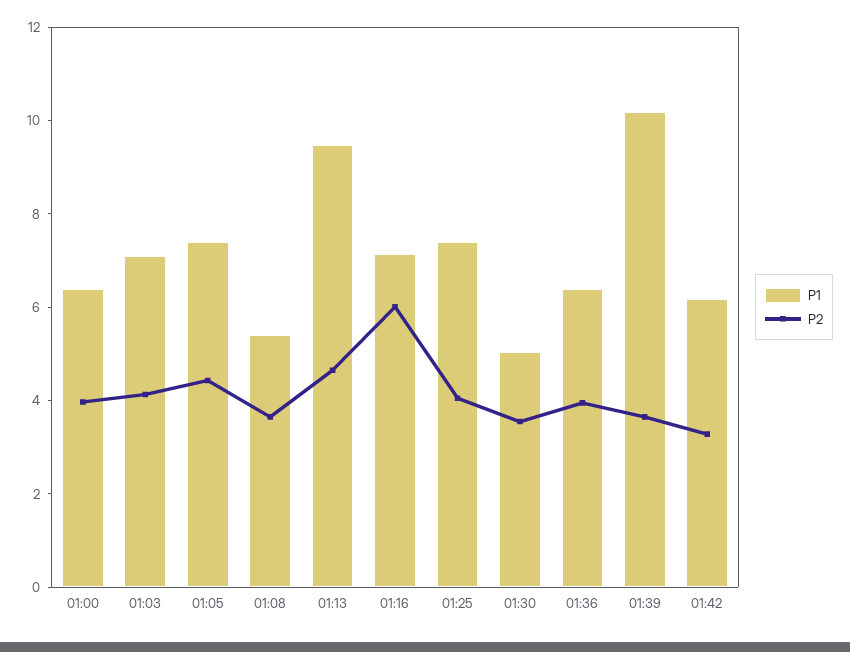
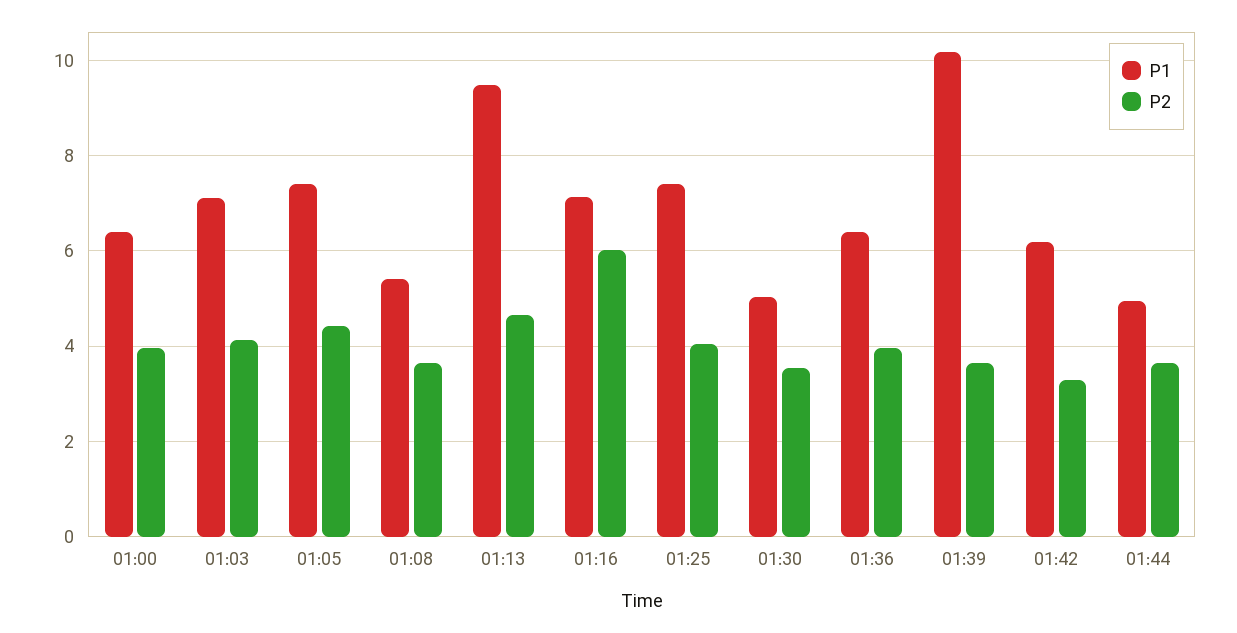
P1, 01:44: none -> 5
P2, 01:44: none -> 3.6

